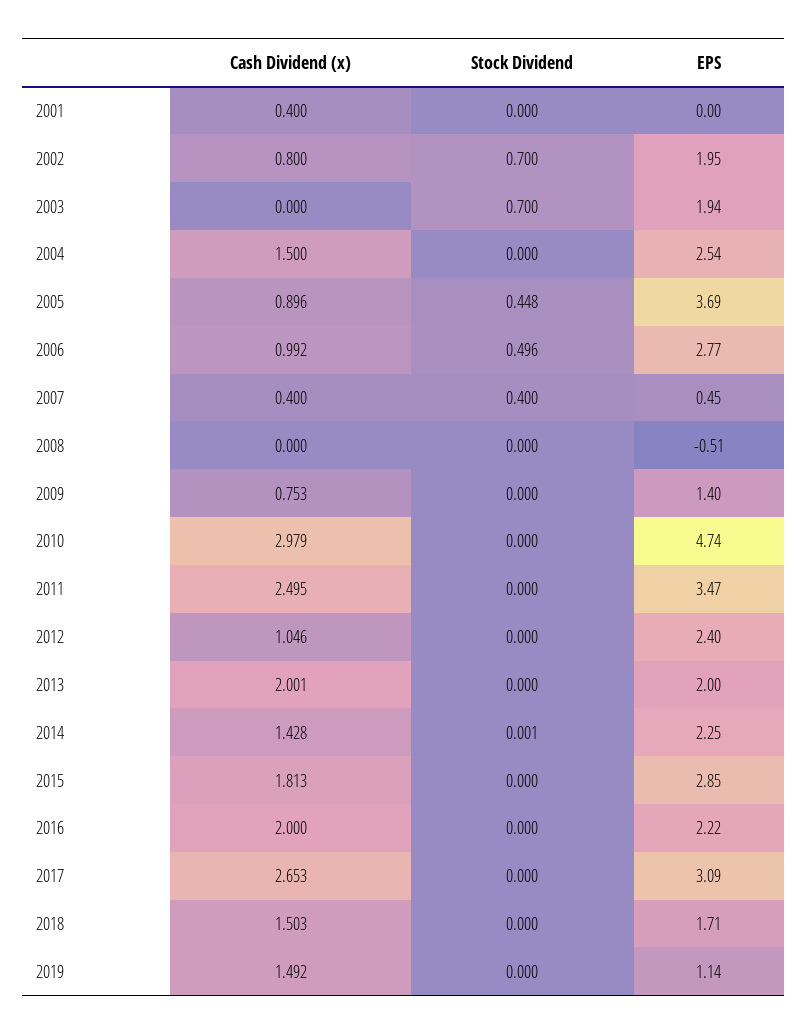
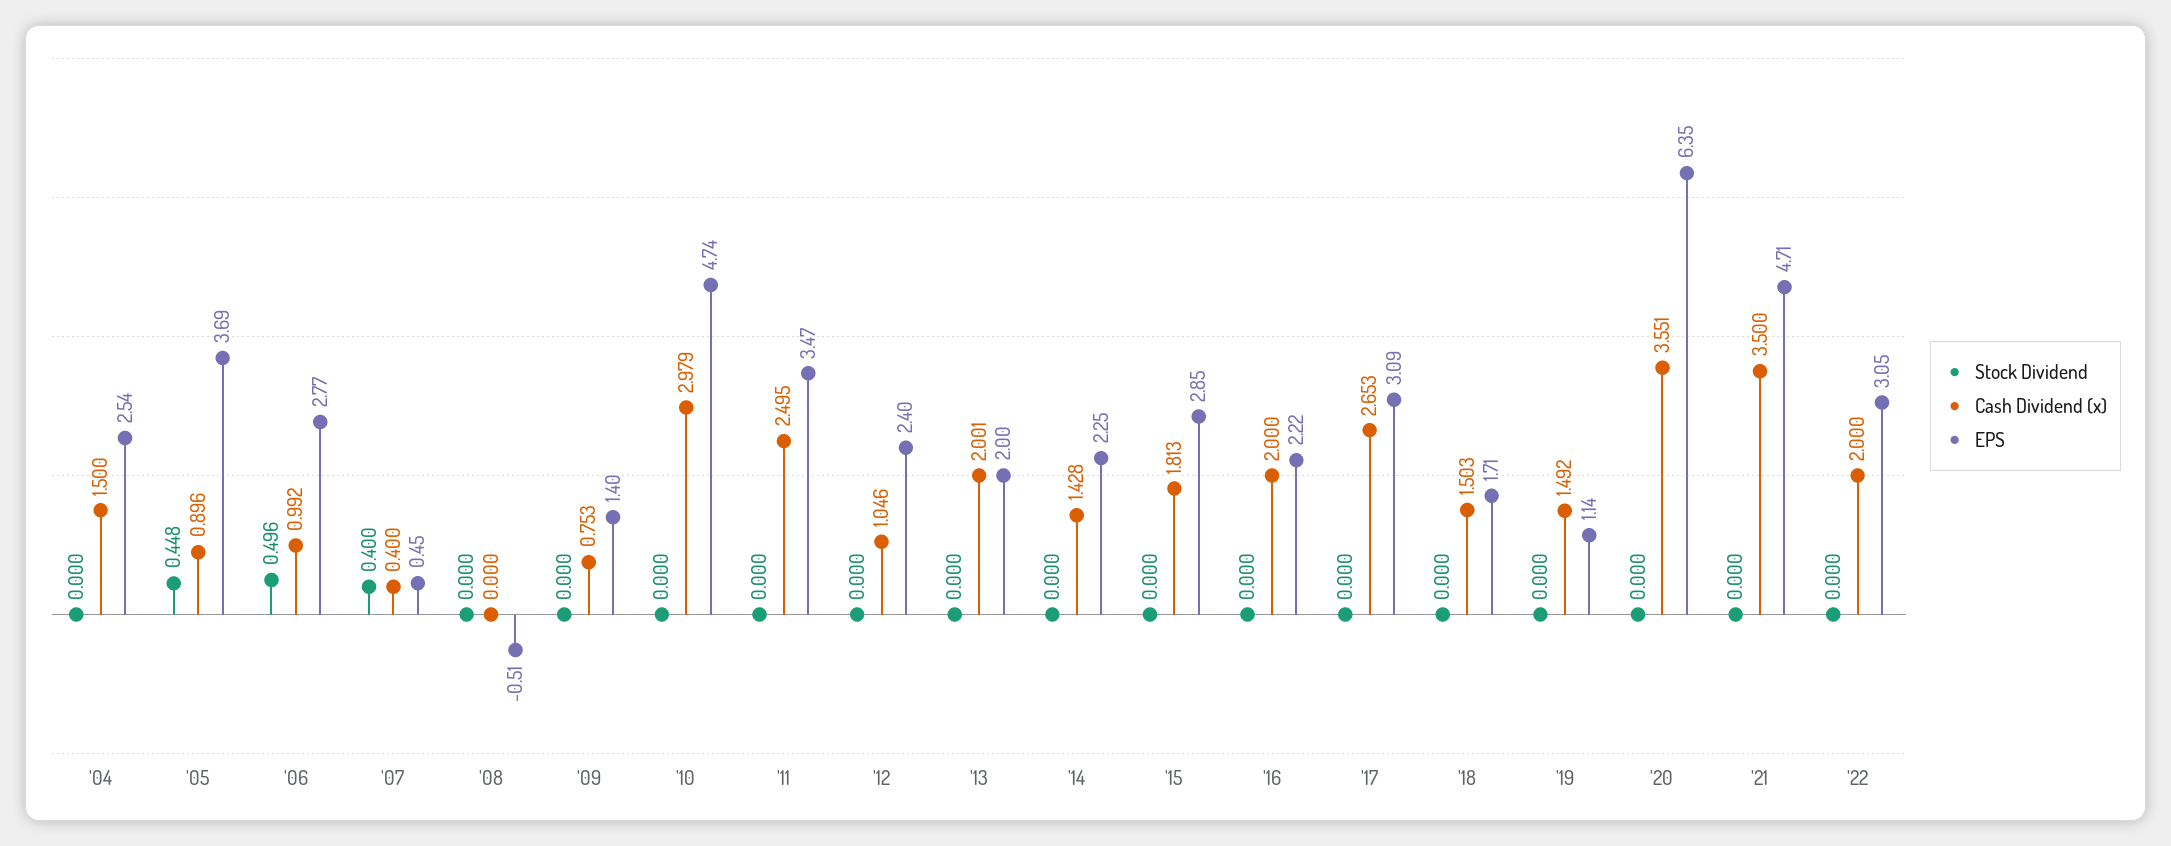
Cash Dividend (x), 2001: 0.4 -> none
Stock Dividend, 2001: 0 -> none
EPS, 2001: 0 -> none
Cash Dividend (x), 2002: 0.8 -> none
Stock Dividend, 2002: 0.7 -> none
EPS, 2002: 1.95 -> none
Cash Dividend (x), 2003: 0 -> none
Stock Dividend, 2003: 0.7 -> none
EPS, 2003: 1.94 -> none
Stock Dividend, 2014: 0.001 -> 0
Stock Dividend, '20: none -> 0
Cash Dividend (x), '20: none -> 3.551
EPS, '20: none -> 6.35
Stock Dividend, '21: none -> 0
Cash Dividend (x), '21: none -> 3.5
EPS, '21: none -> 4.71
Stock Dividend, '22: none -> 0
Cash Dividend (x), '22: none -> 2
EPS, '22: none -> 3.05

